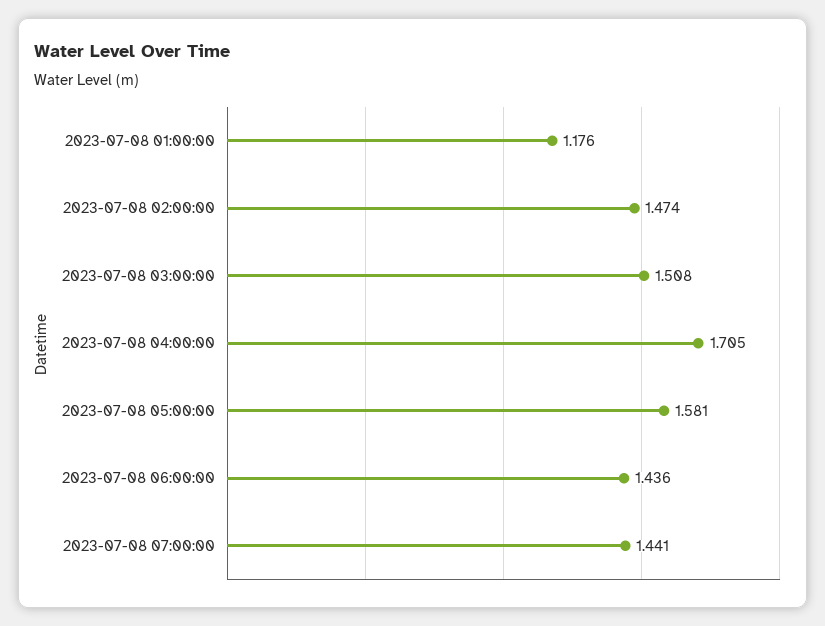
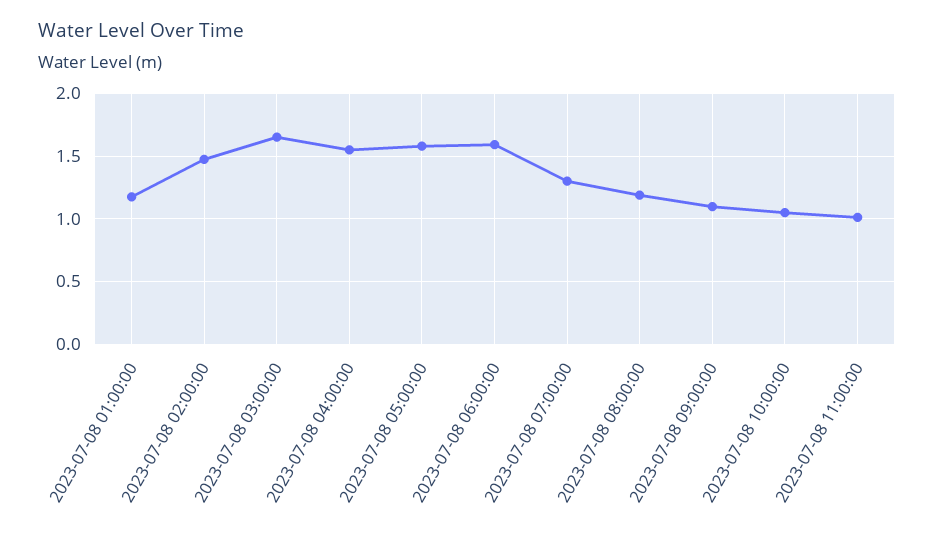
2023-07-08 03:00:00: 1.508 -> 1.65
2023-07-08 04:00:00: 1.705 -> 1.55
2023-07-08 06:00:00: 1.436 -> 1.6
2023-07-08 07:00:00: 1.441 -> 1.3
2023-07-08 08:00:00: none -> 1.2
2023-07-08 09:00:00: none -> 1.1
2023-07-08 10:00:00: none -> 1.05
2023-07-08 11:00:00: none -> 1

